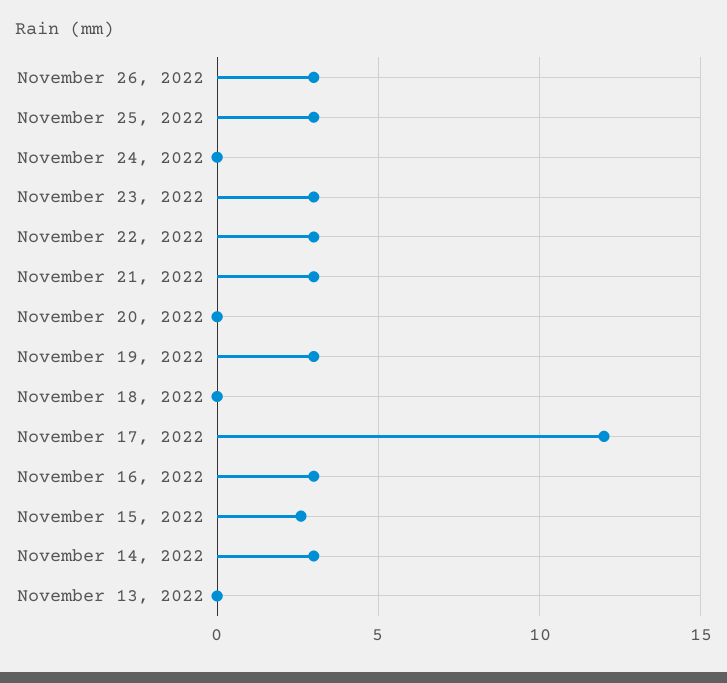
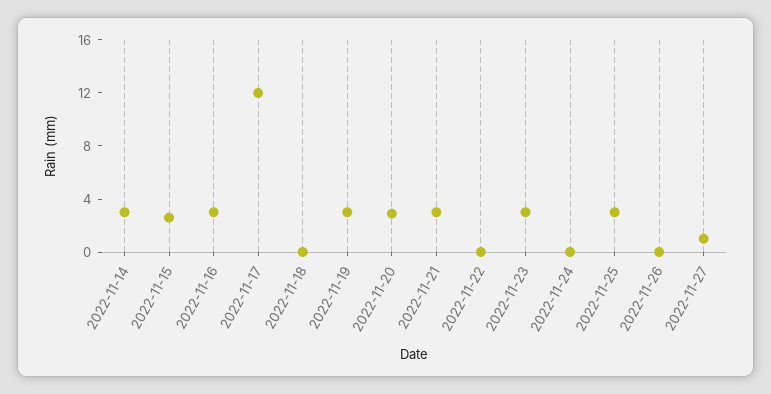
November 26, 2022: 3 -> 0
November 22, 2022: 3 -> 0
November 20, 2022: 0 -> 3
November 13, 2022: 0 -> none
2022-11-27: none -> 1

